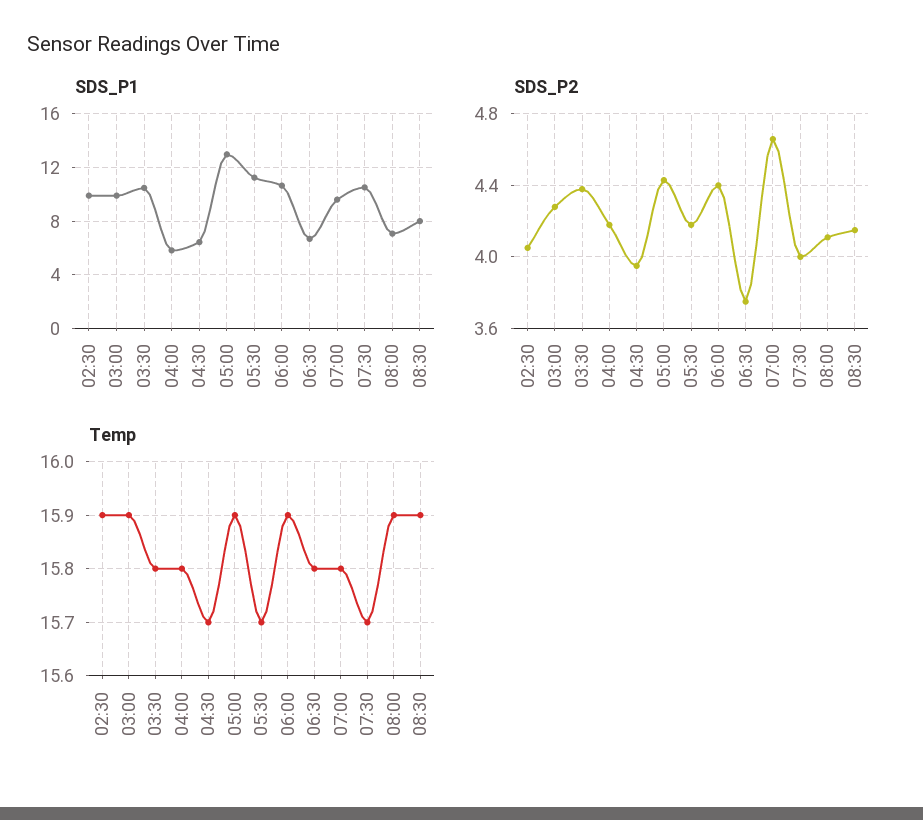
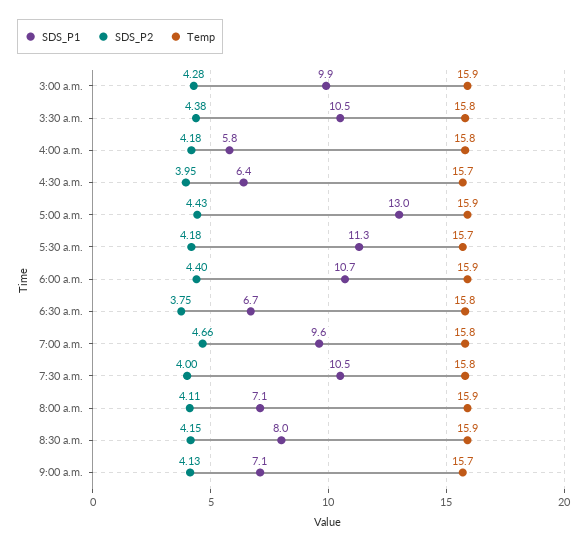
SDS_P1, 02:30: 10 -> none
SDS_P2, 02:30: 4.05 -> none
Temp, 02:30: 15.9 -> none
Temp, 07:30: 15.7 -> 15.8
SDS_P1, 9:00 a.m.: none -> 7.1
SDS_P2, 9:00 a.m.: none -> 4.13
Temp, 9:00 a.m.: none -> 15.7

